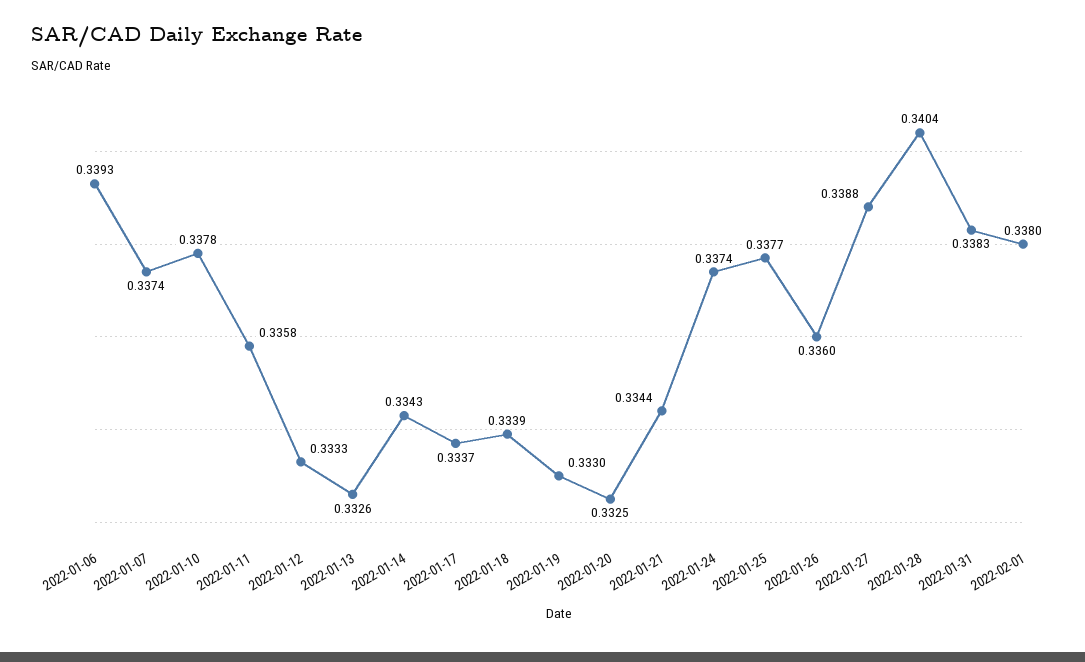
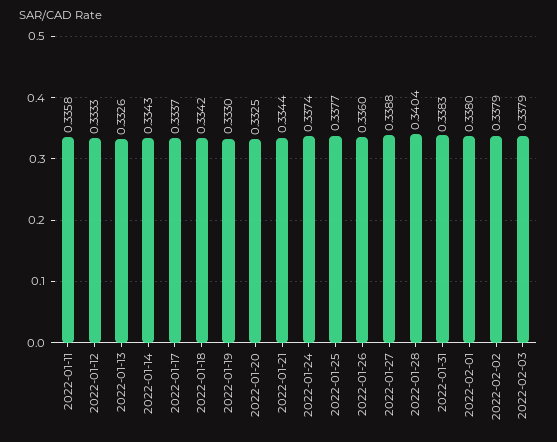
2022-01-06: 0.3393 -> none
2022-01-07: 0.3374 -> none
2022-01-10: 0.3378 -> none
2022-01-18: 0.3339 -> 0.3342
2022-02-02: none -> 0.3379
2022-02-03: none -> 0.3379

